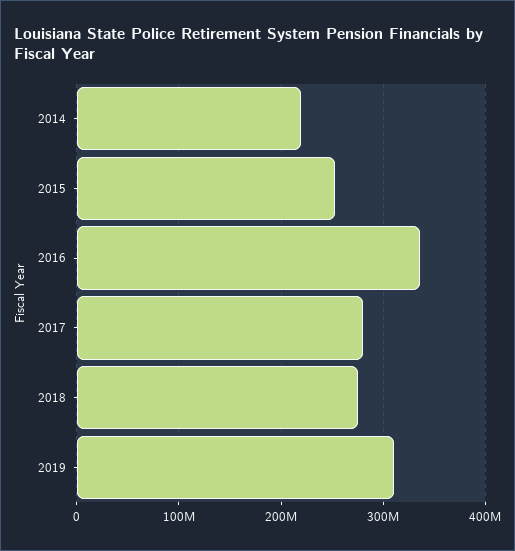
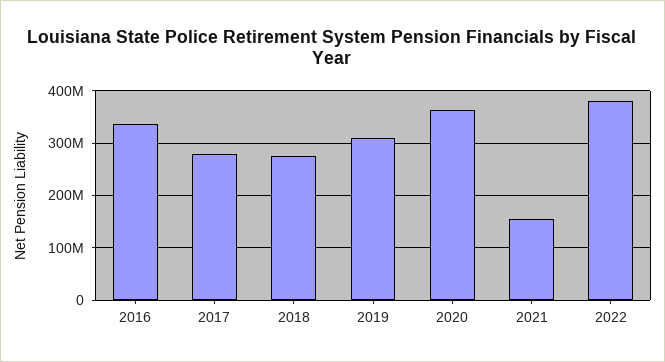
2014: 220000000 -> none
2015: 250000000 -> none
2020: none -> 360000000
2021: none -> 160000000
2022: none -> 380000000

